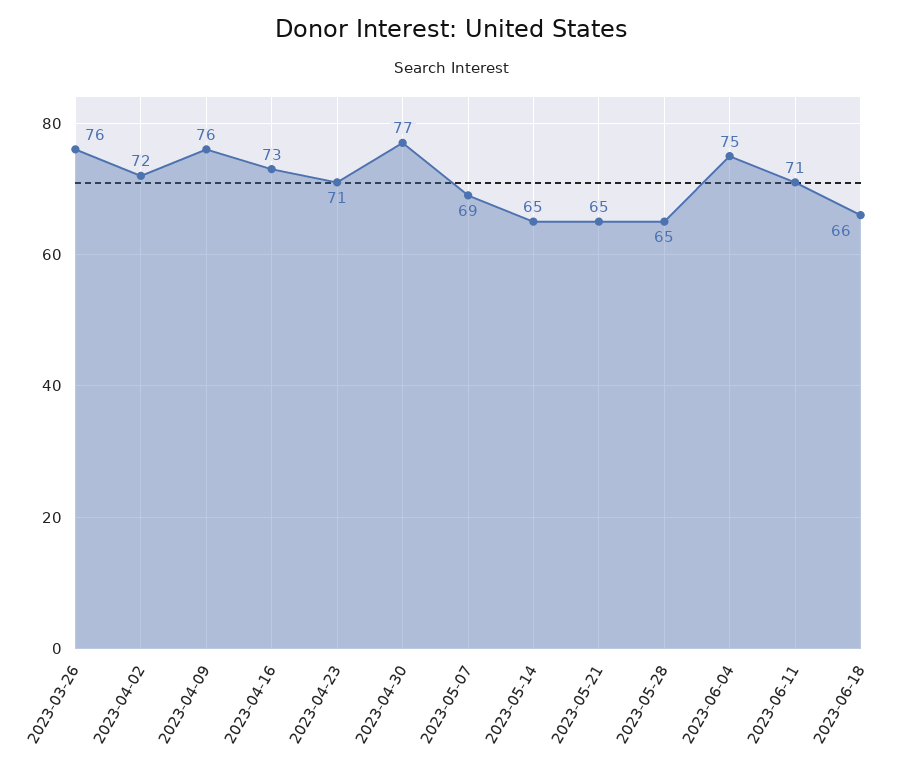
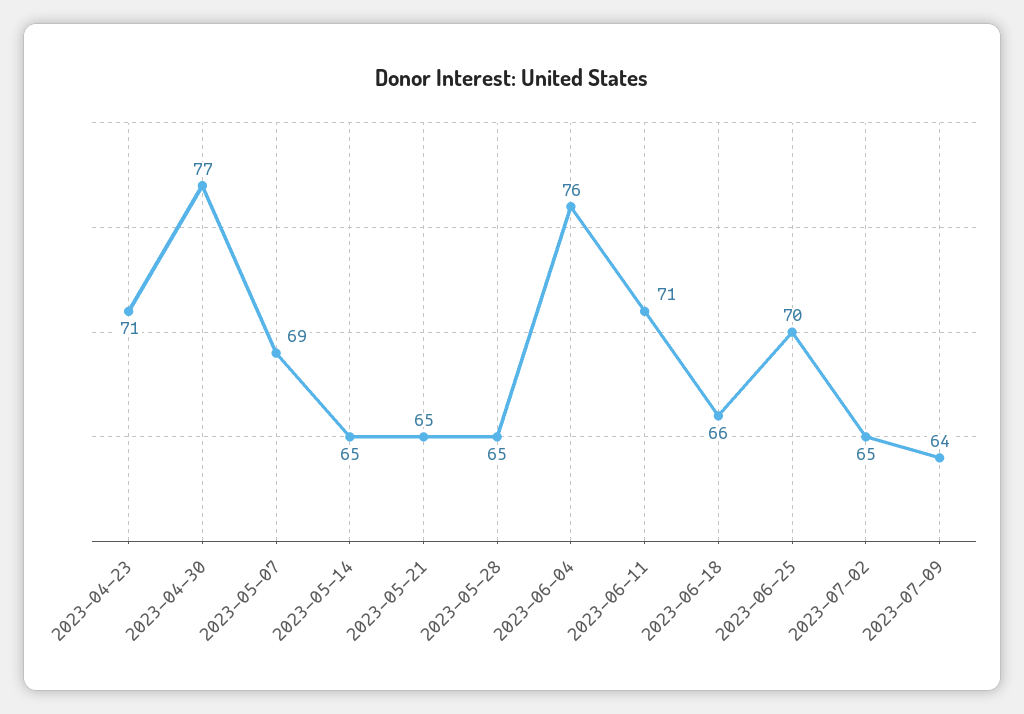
2023-03-26: 76 -> none
2023-04-02: 72 -> none
2023-04-09: 76 -> none
2023-04-16: 73 -> none
2023-06-04: 75 -> 76
2023-06-25: none -> 70
2023-07-02: none -> 65
2023-07-09: none -> 64

